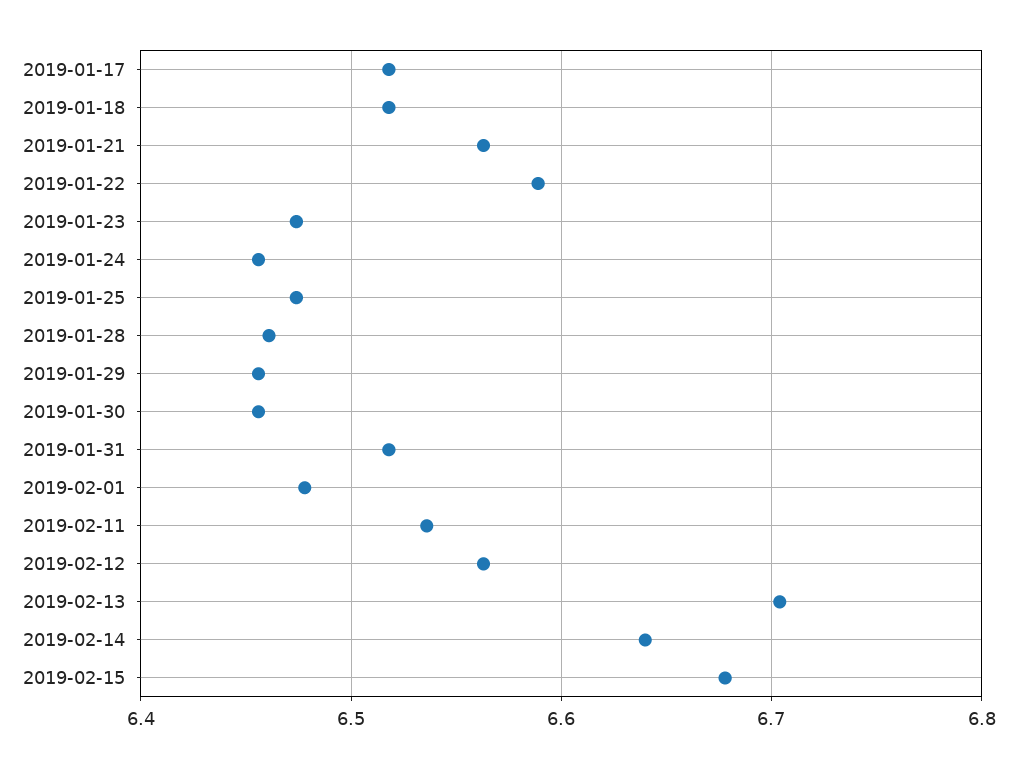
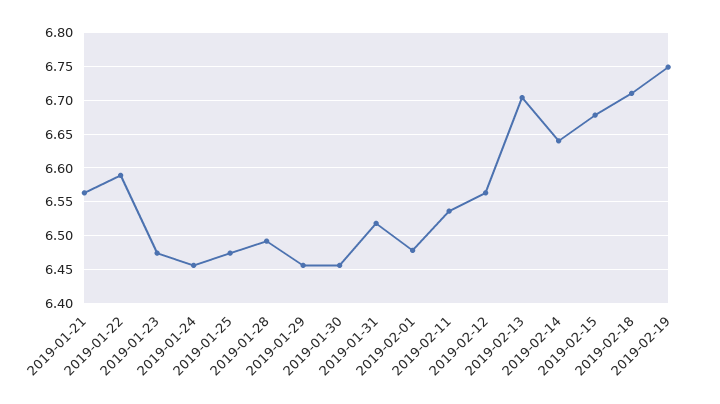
2019-01-17: 6.52 -> none
2019-01-18: 6.52 -> none
2019-01-28: 6.46 -> 6.49
2019-02-18: none -> 6.71
2019-02-19: none -> 6.75

